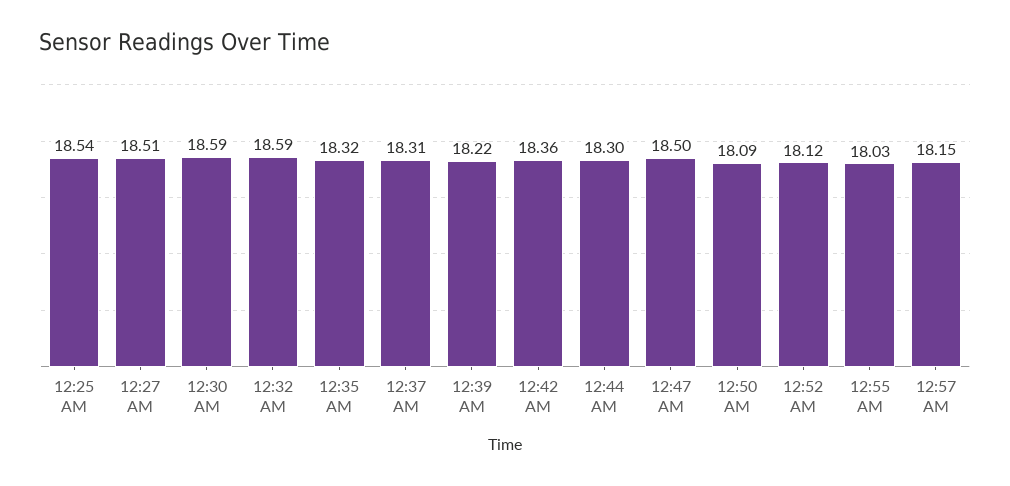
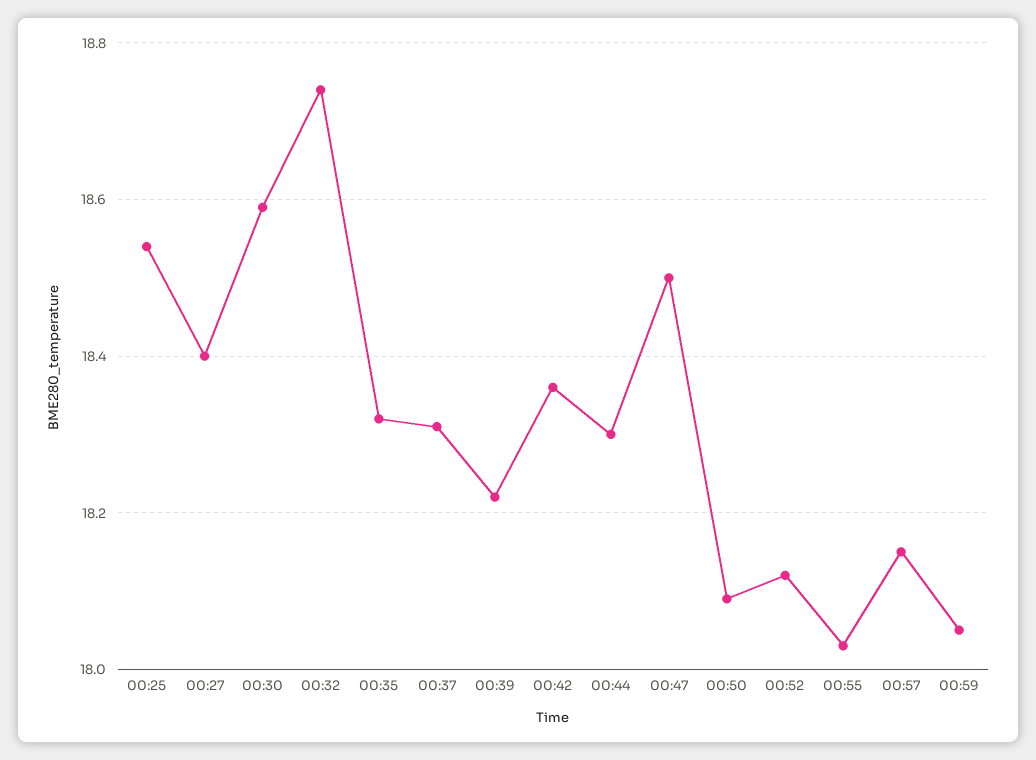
12:27 AM: 18.51 -> 18.4
12:32 AM: 18.59 -> 18.75
00:59: none -> 18.05

